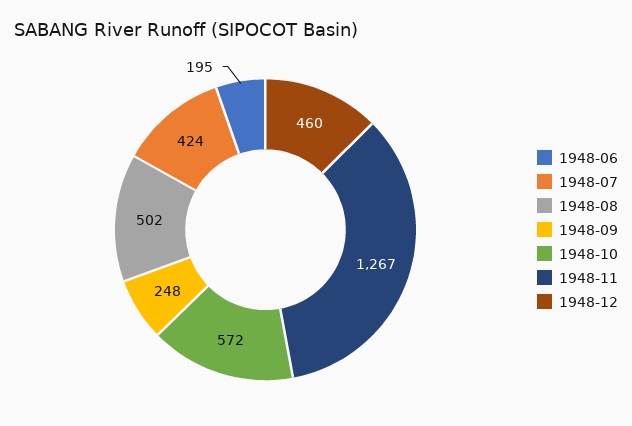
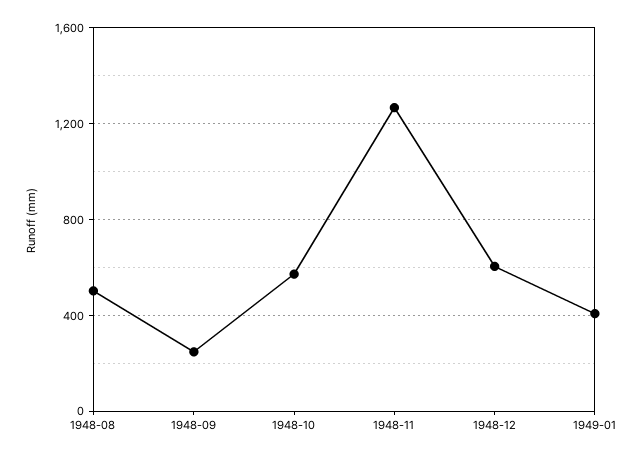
1948-06: 195 -> none
1948-07: 424 -> none
1948-12: 460 -> 600
1949-01: none -> 400

